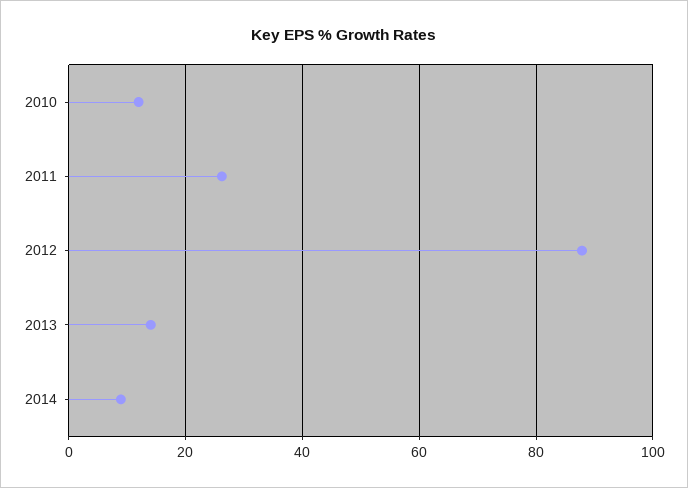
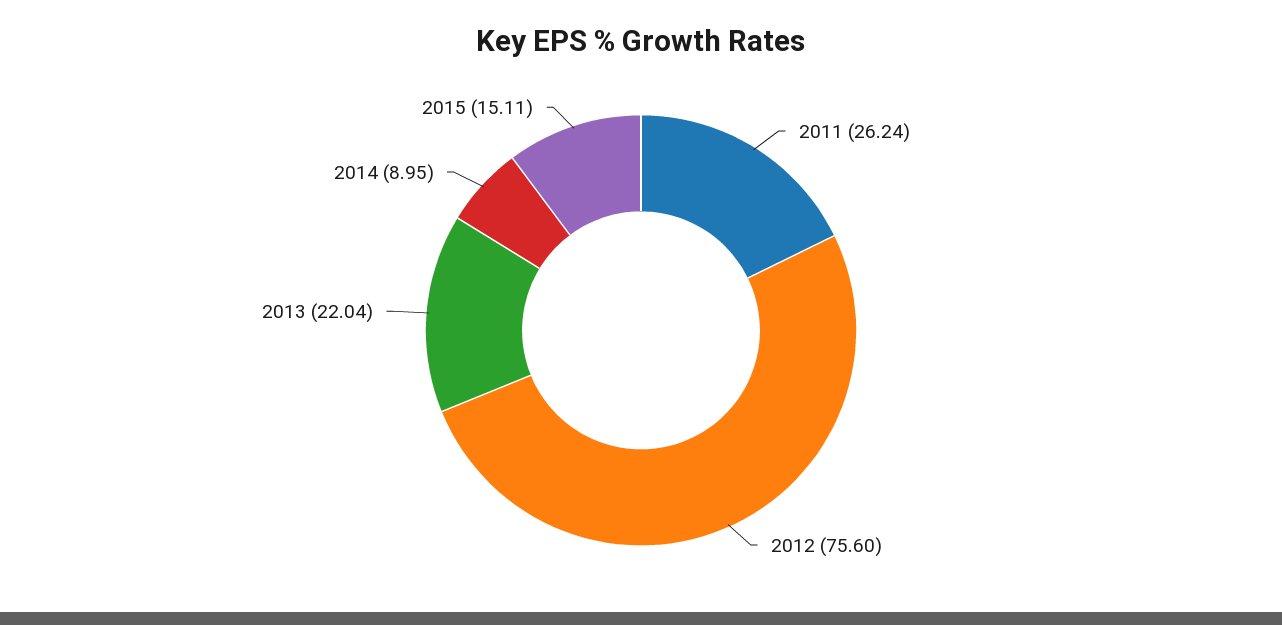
2010: 12 -> none
2012: 88 -> 75.6
2013: 14 -> 22.04
2015: none -> 15.11

